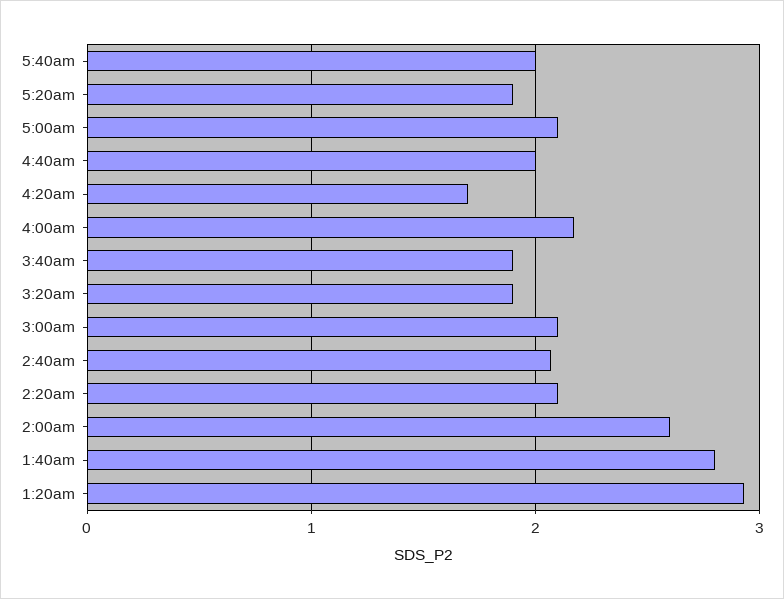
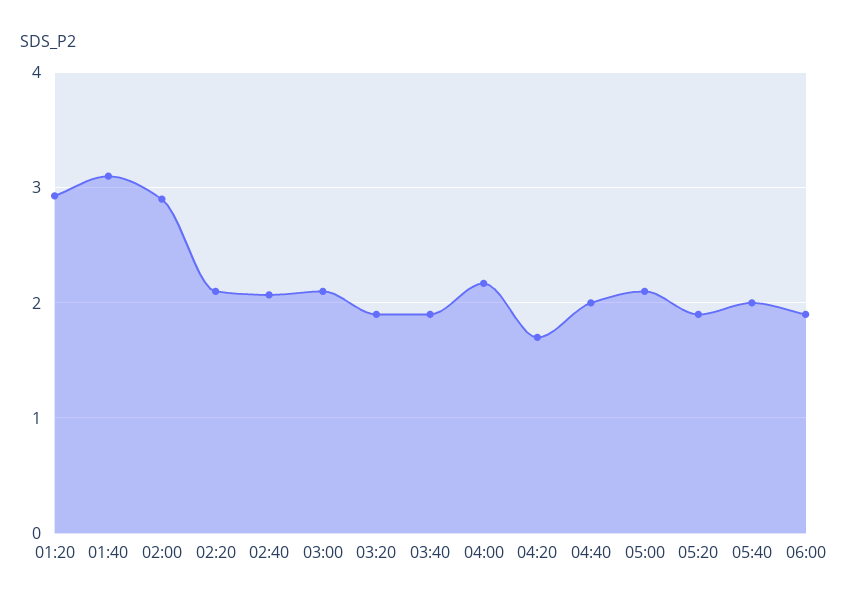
2:00am: 2.6 -> 2.9
1:40am: 2.8 -> 3.1
06:00: none -> 1.9

